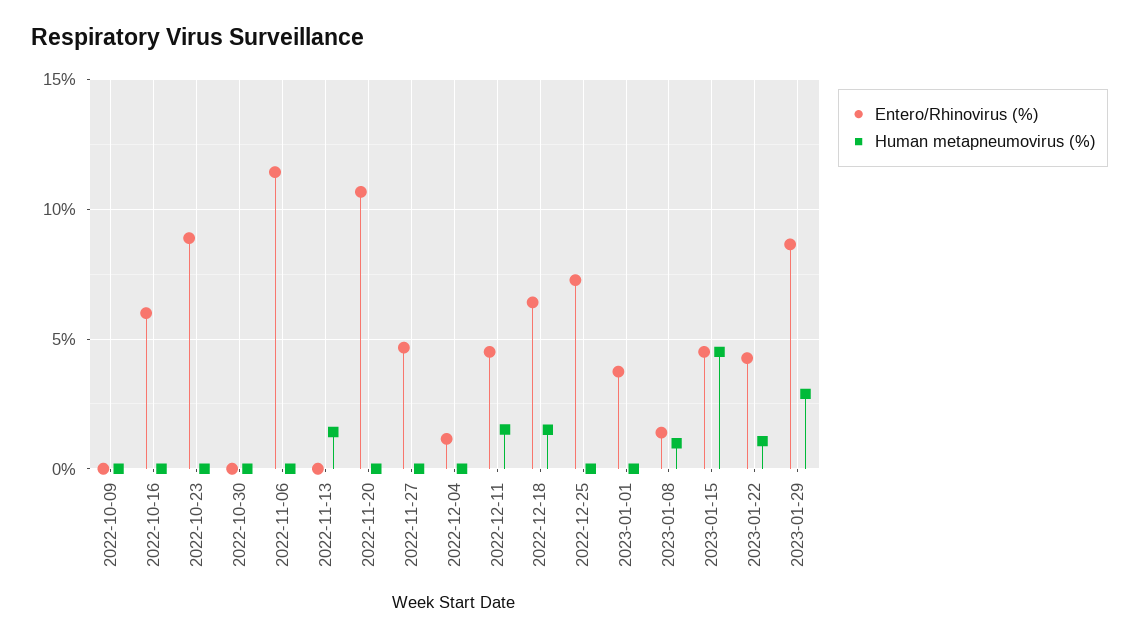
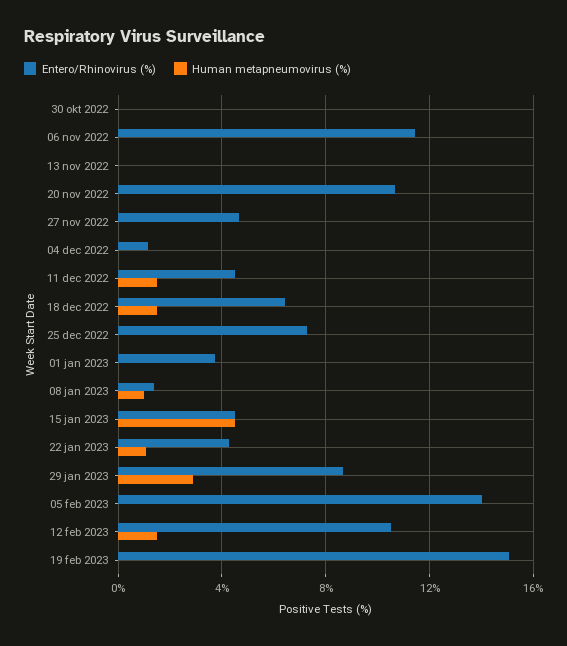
Entero/Rhinovirus (%), 2022-10-09: 0 -> none
Human metapneumovirus (%), 2022-10-09: 0 -> none
Entero/Rhinovirus (%), 2022-10-16: 6 -> none
Human metapneumovirus (%), 2022-10-16: 0 -> none
Entero/Rhinovirus (%), 2022-10-23: 9 -> none
Human metapneumovirus (%), 2022-10-23: 0 -> none
Human metapneumovirus (%), 2022-11-13: 1.5 -> 0
Entero/Rhinovirus (%), 05 feb 2023: none -> 14
Human metapneumovirus (%), 05 feb 2023: none -> 0
Entero/Rhinovirus (%), 12 feb 2023: none -> 10.5
Human metapneumovirus (%), 12 feb 2023: none -> 1.5
Entero/Rhinovirus (%), 19 feb 2023: none -> 15
Human metapneumovirus (%), 19 feb 2023: none -> 0

